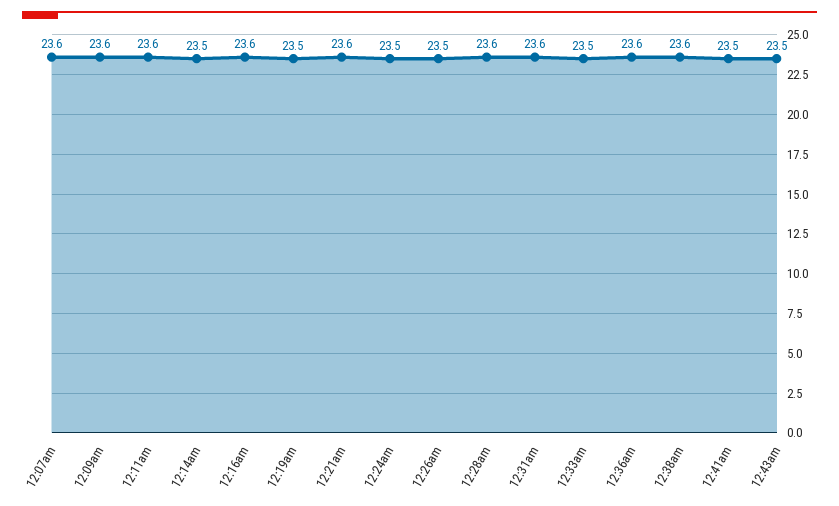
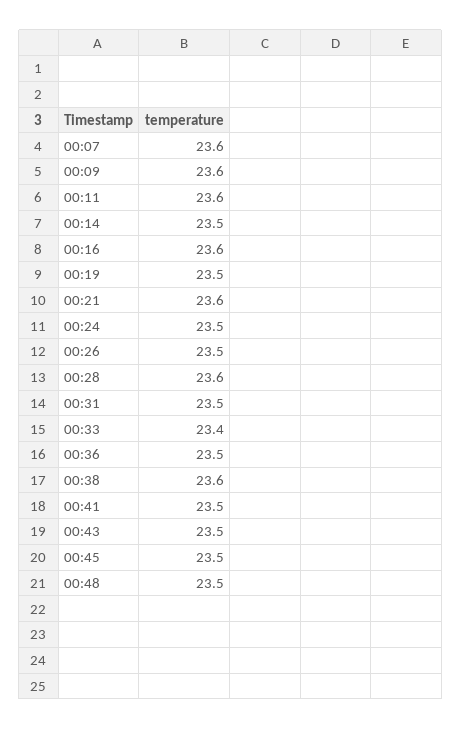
12:31am: 23.6 -> 23.5
12:33am: 23.5 -> 23.4
12:36am: 23.6 -> 23.5
00:45: none -> 23.5
00:48: none -> 23.5

